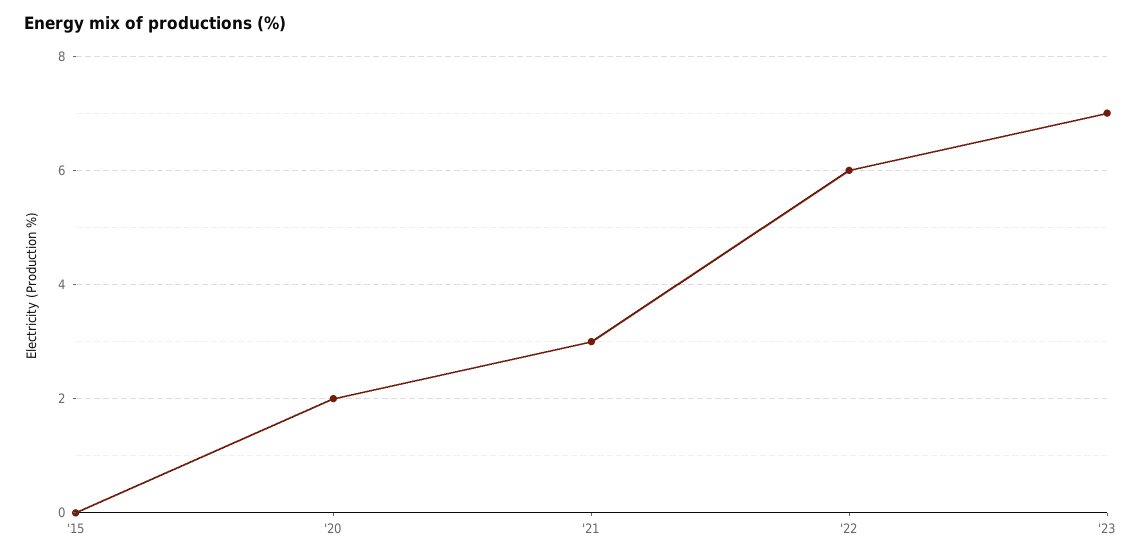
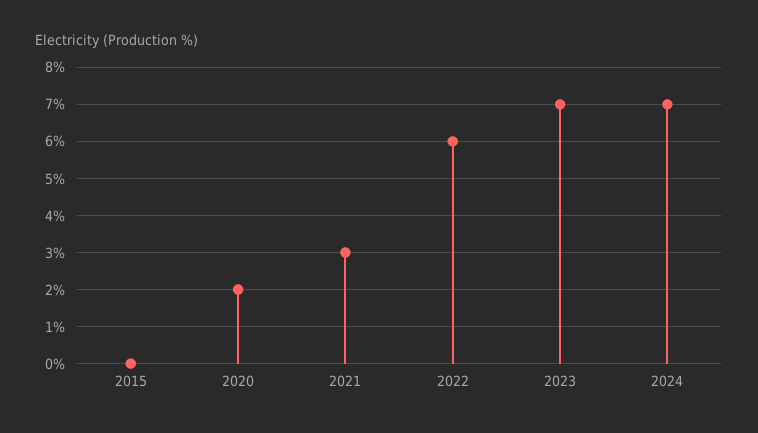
2024: none -> 7

